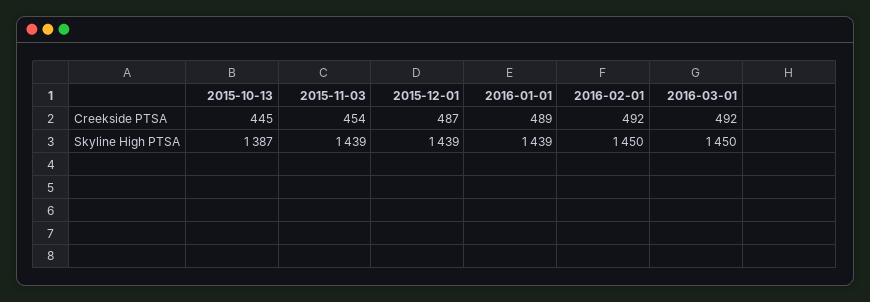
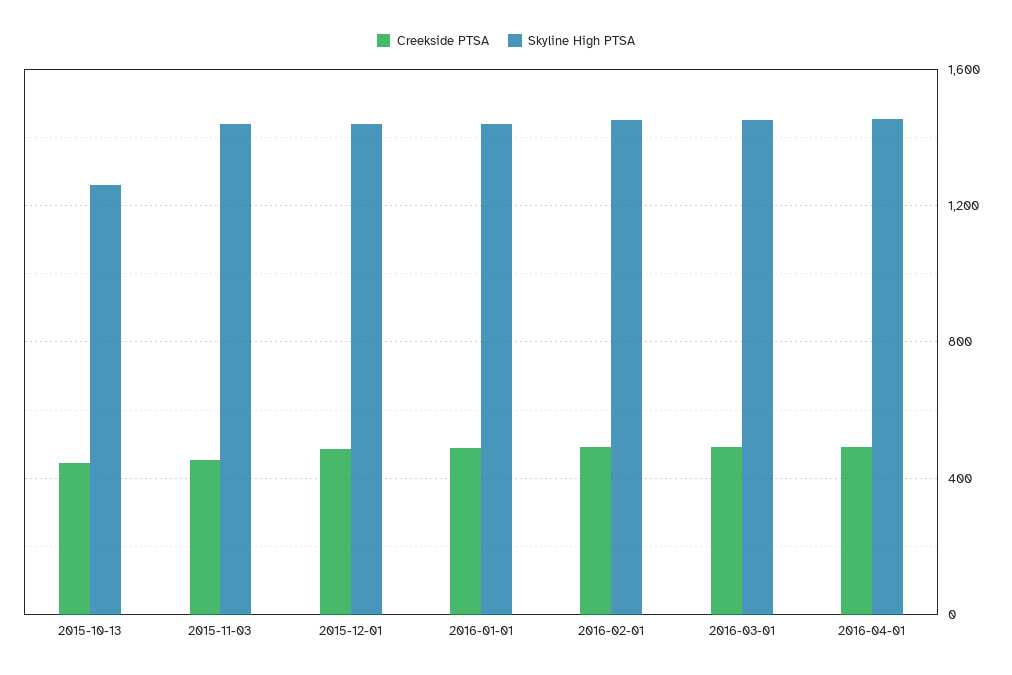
Skyline High PTSA, 2015-10-13: 1387 -> 1250
Creekside PTSA, 2016-04-01: none -> 500
Skyline High PTSA, 2016-04-01: none -> 1450

